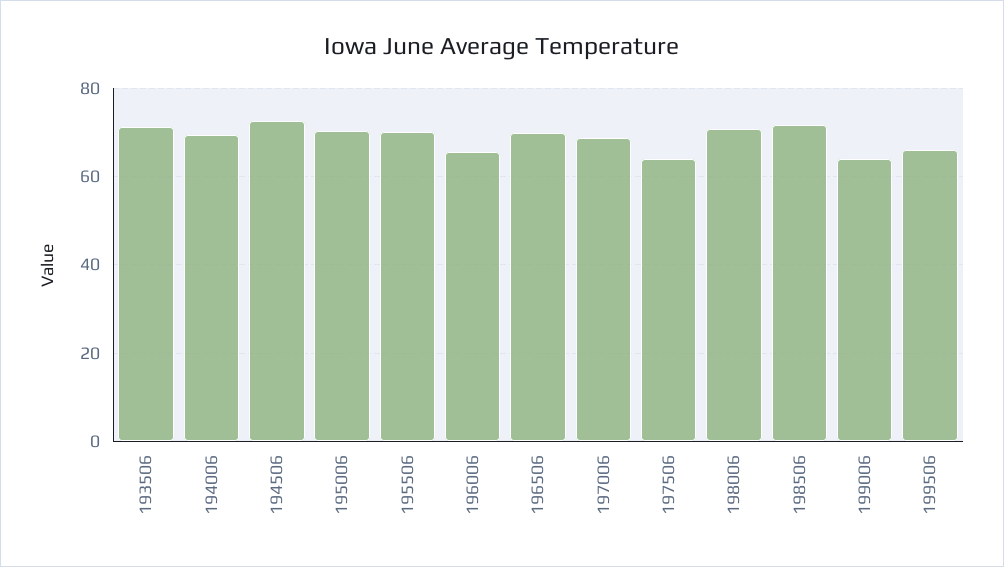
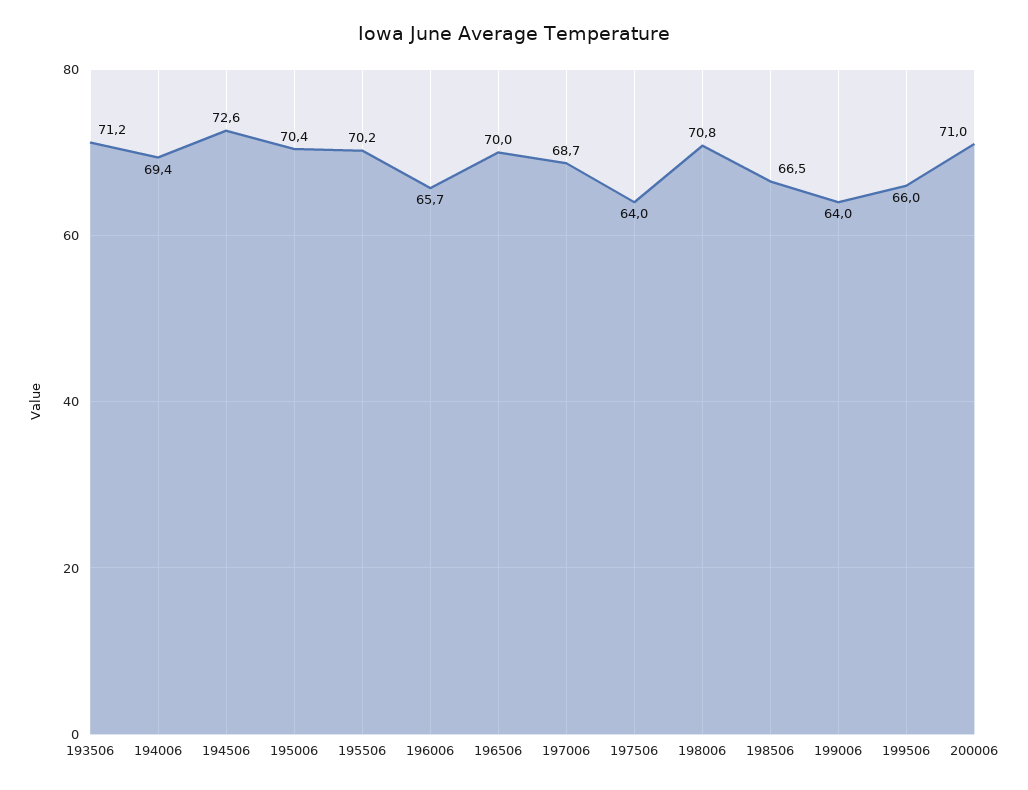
198506: 72 -> 66.5
200006: none -> 71

